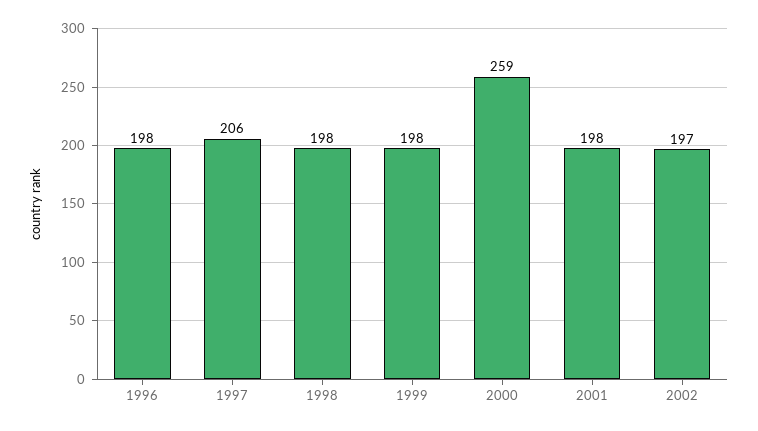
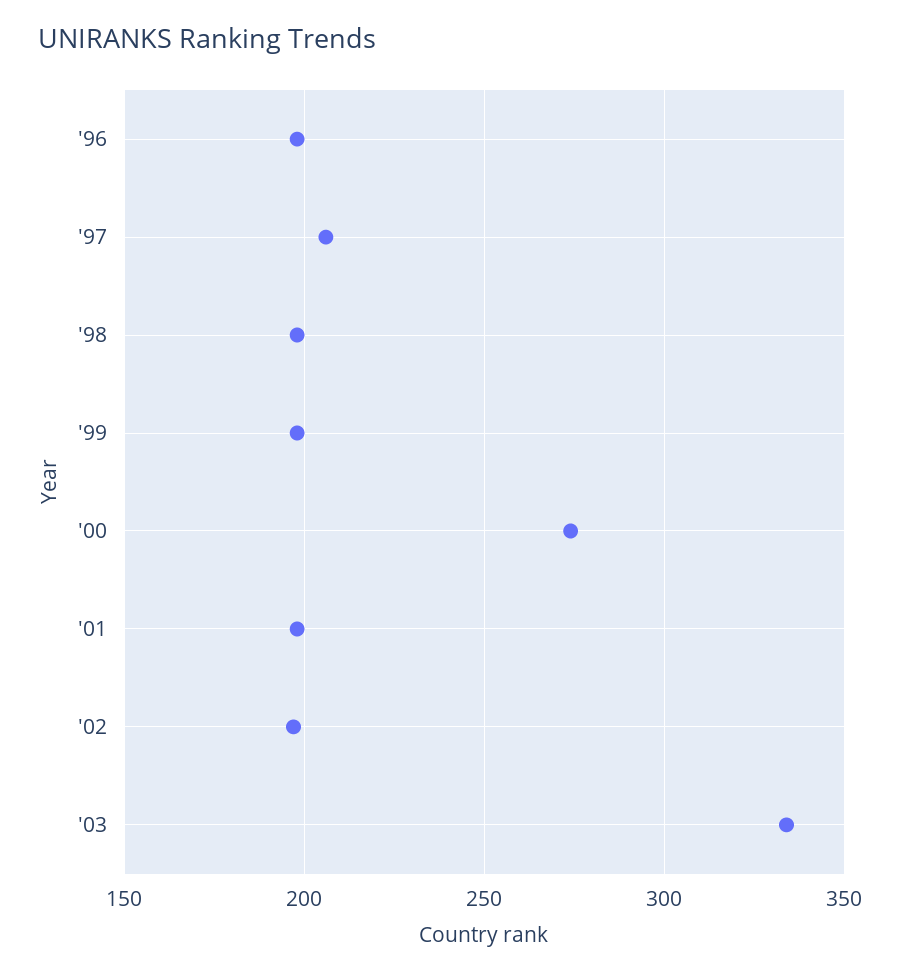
2000: 259 -> 275
'03: none -> 335

